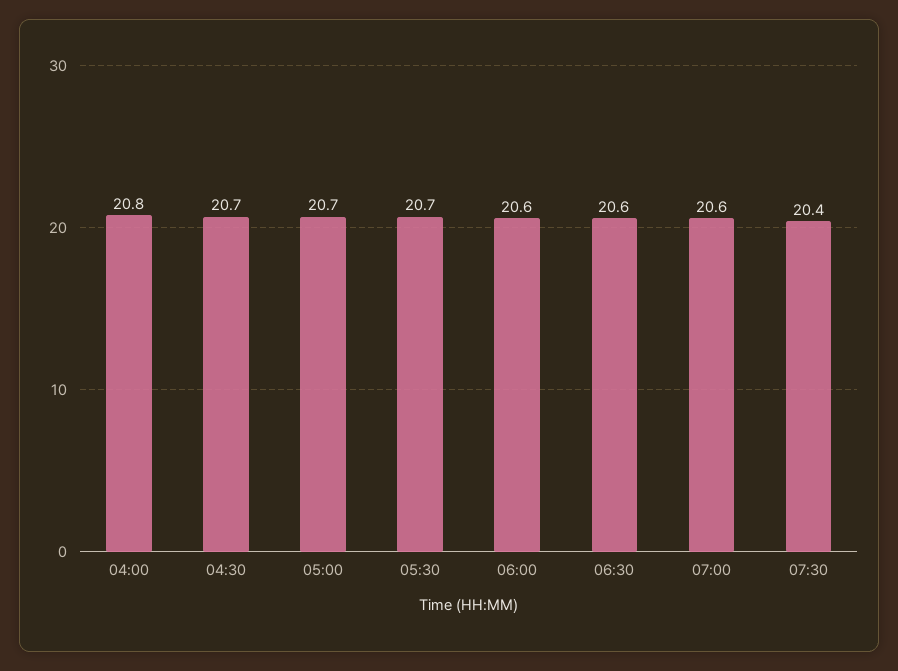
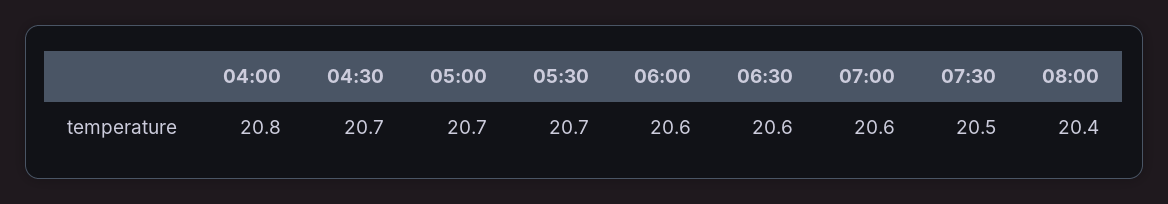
07:30: 20.4 -> 20.5
08:00: none -> 20.4

